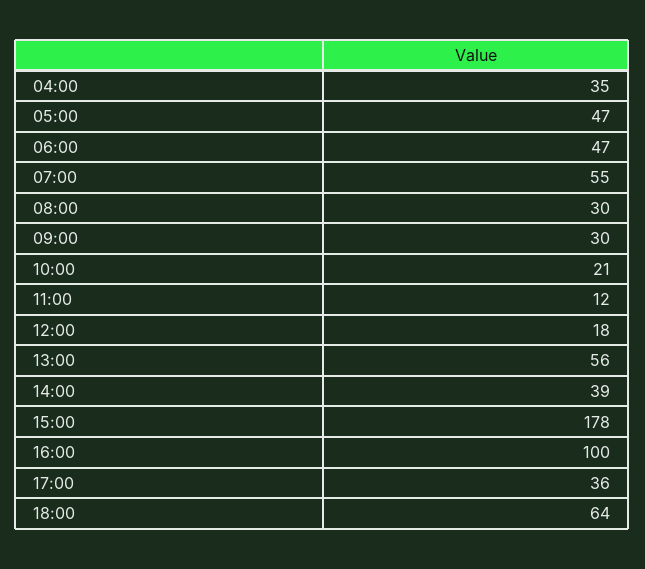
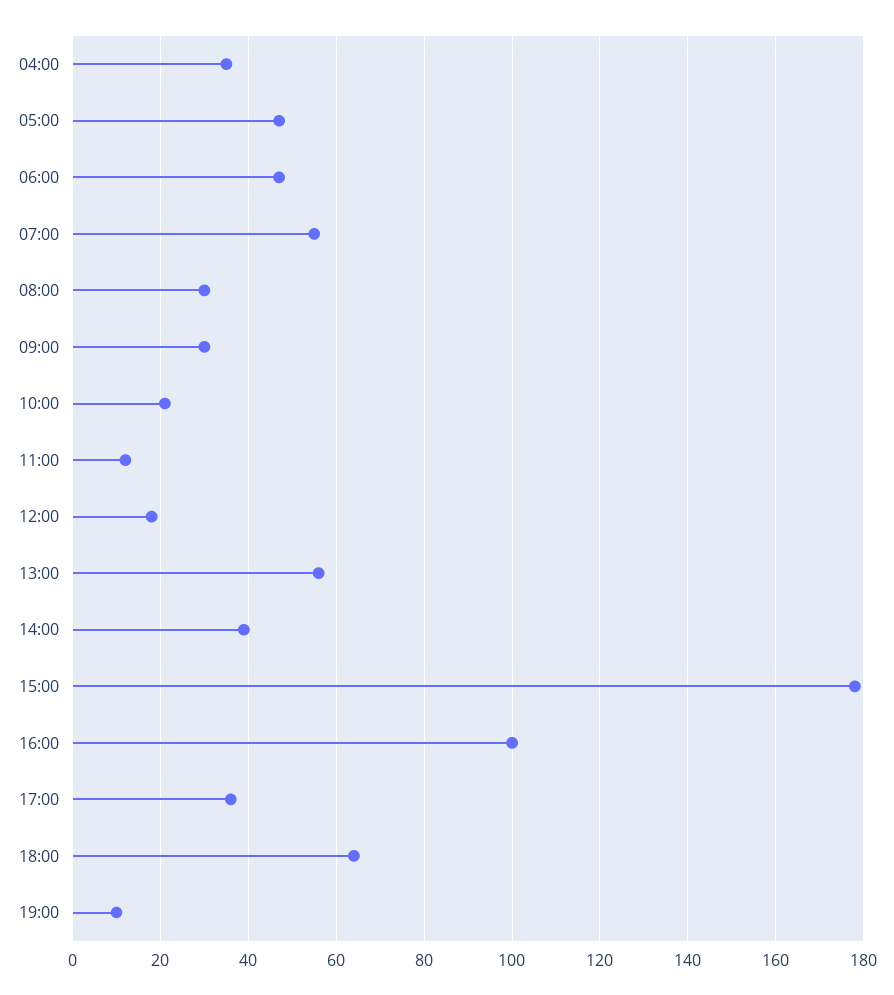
19:00: none -> 10

